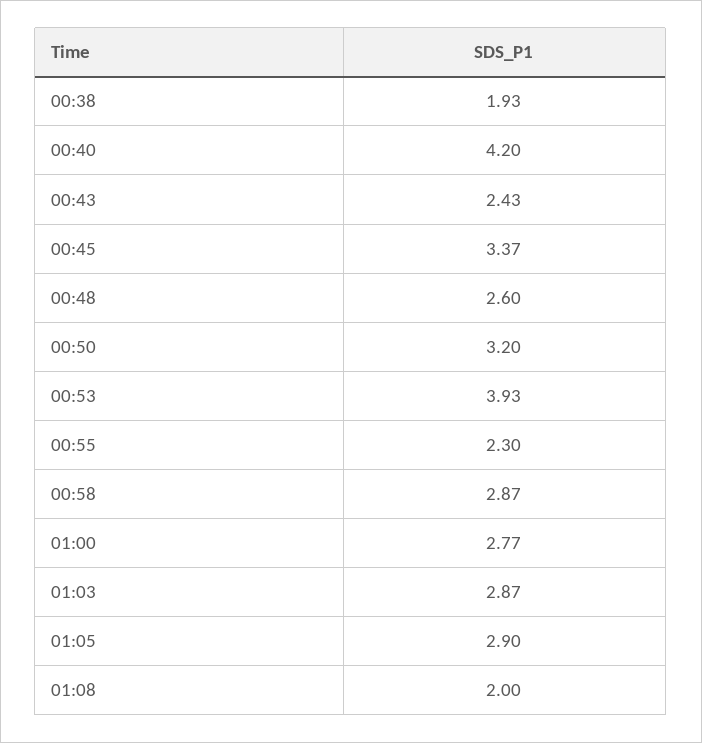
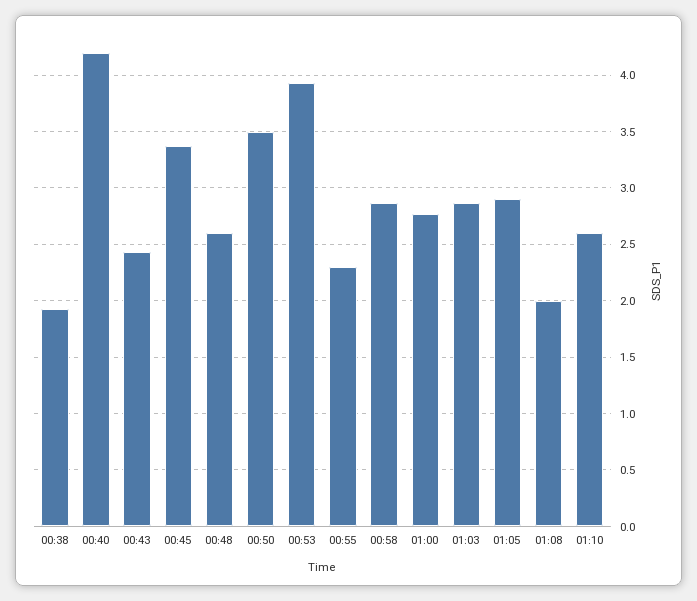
00:50: 3.2 -> 3.5
01:10: none -> 2.6

